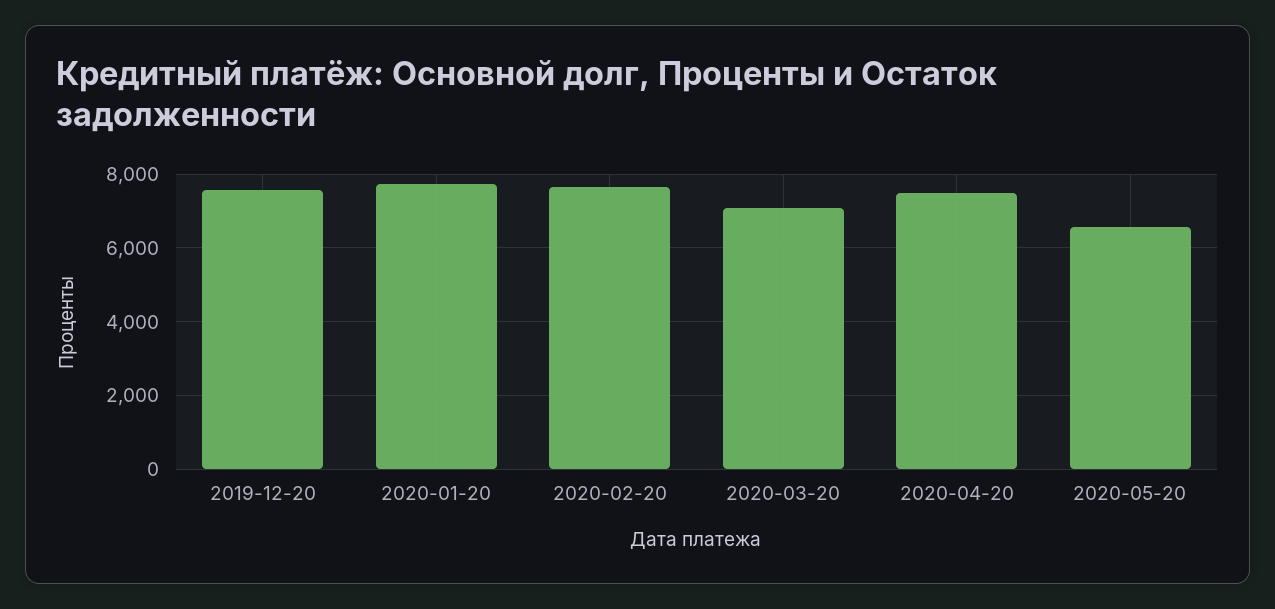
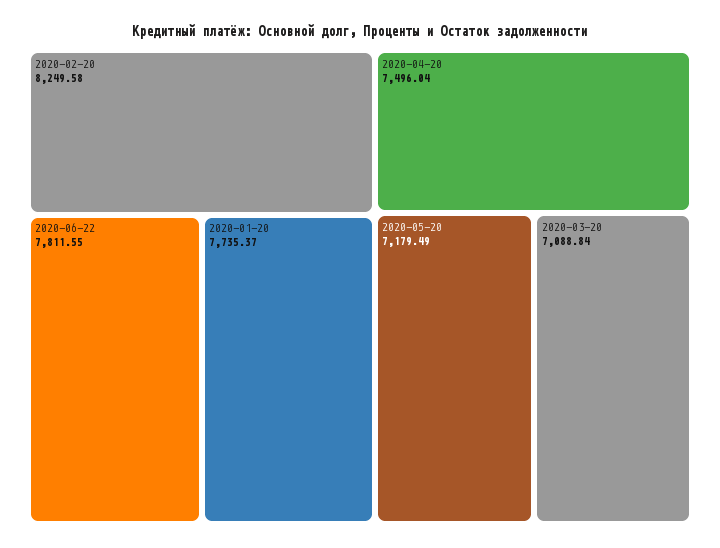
2019-12-20: 7600 -> none
2020-02-20: 7600 -> 8249.58
2020-05-20: 6600 -> 7179.49
2020-06-22: none -> 7811.55

